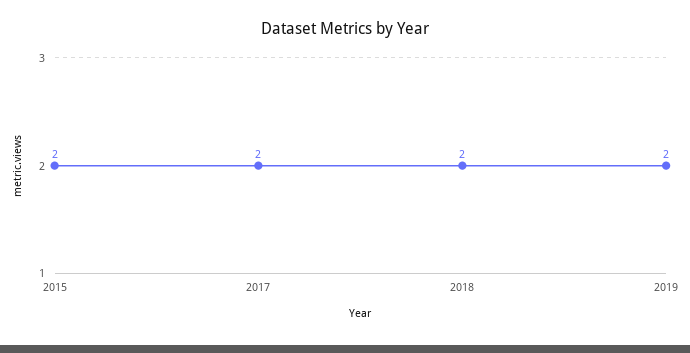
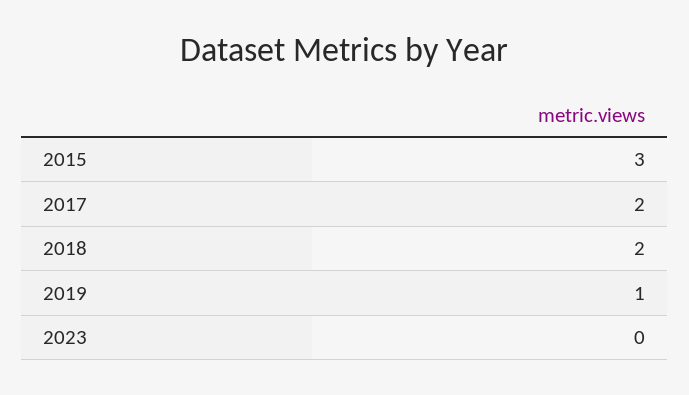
2015: 2 -> 3
2019: 2 -> 1
2023: none -> 0

